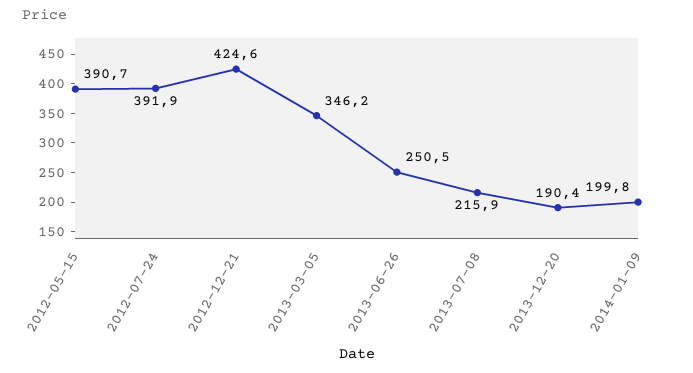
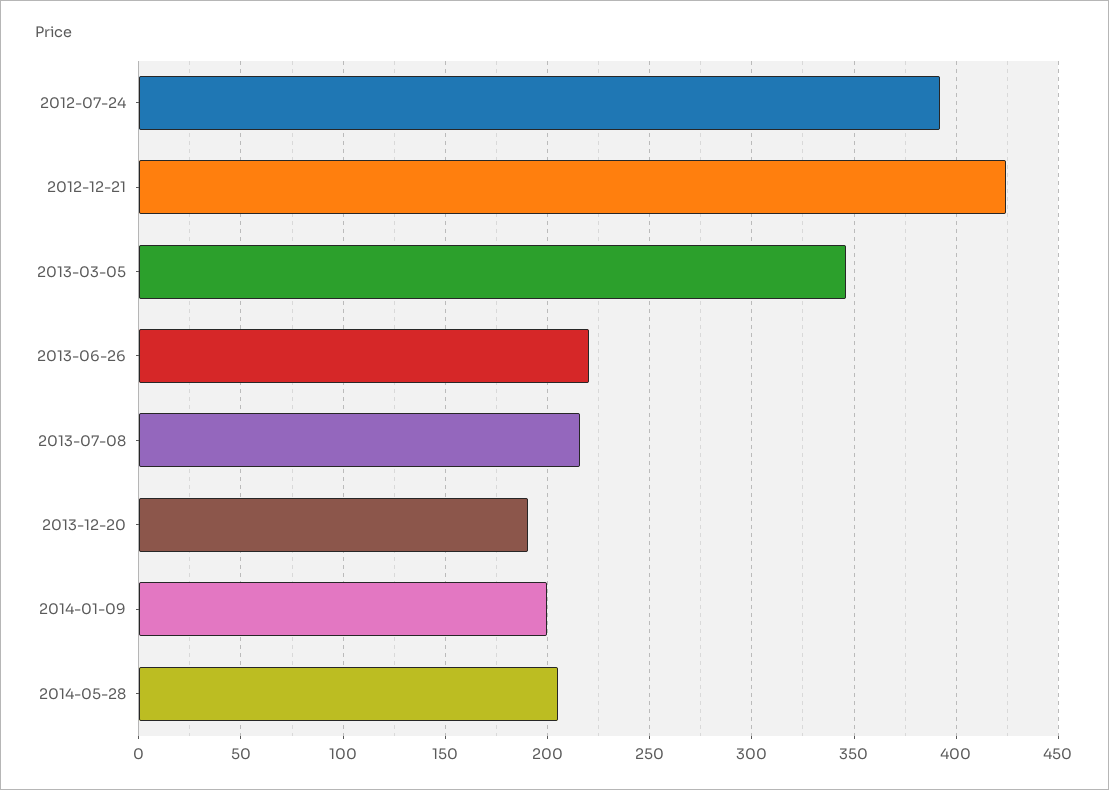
2012-05-15: 390.7 -> none
2013-06-26: 250.5 -> 220
2014-05-28: none -> 205

